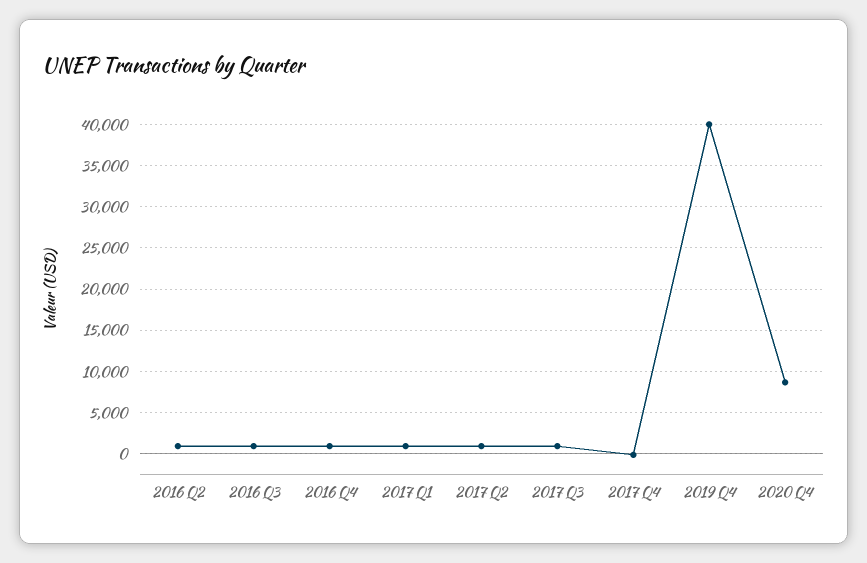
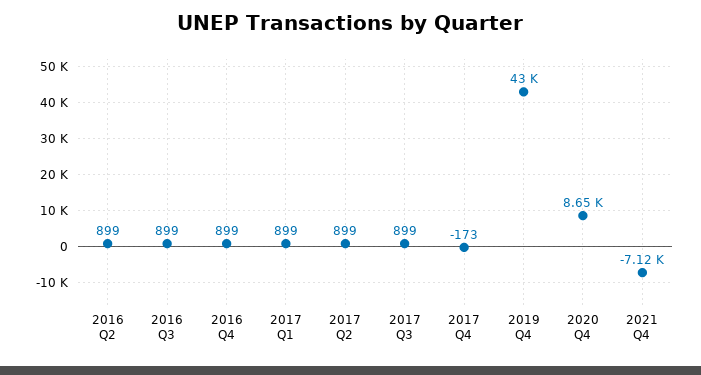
2019 Q4: 40000 -> 43000
2021 Q4: none -> -7120

